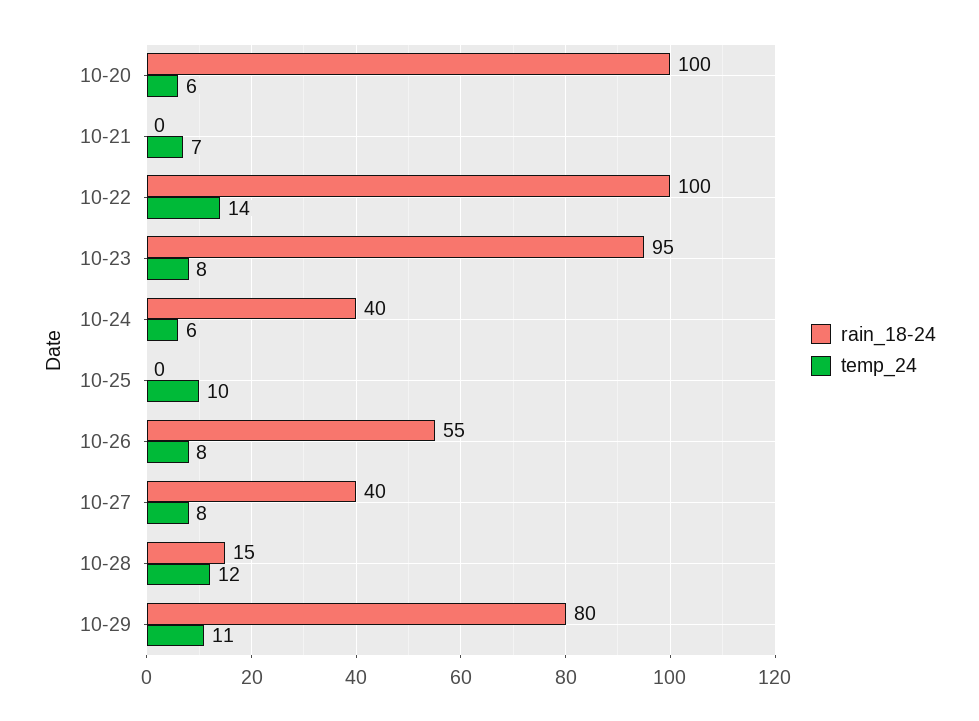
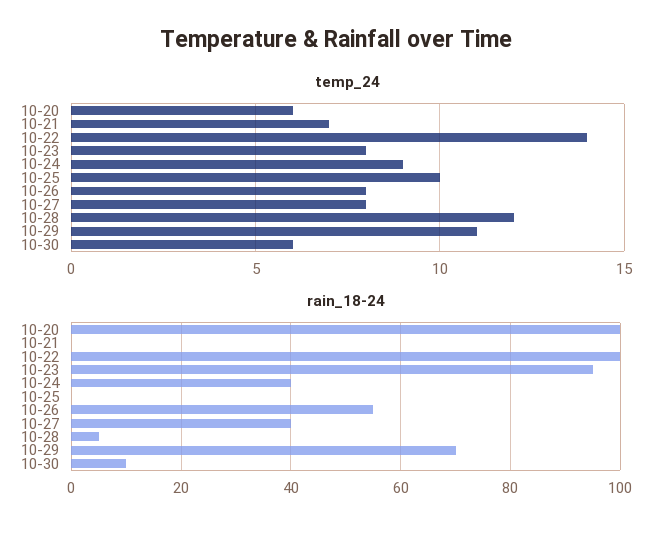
temp_24, 10-24: 6 -> 9
rain_18-24, 10-28: 15 -> 5
rain_18-24, 10-29: 80 -> 70
temp_24, 10-30: none -> 6
rain_18-24, 10-30: none -> 10

